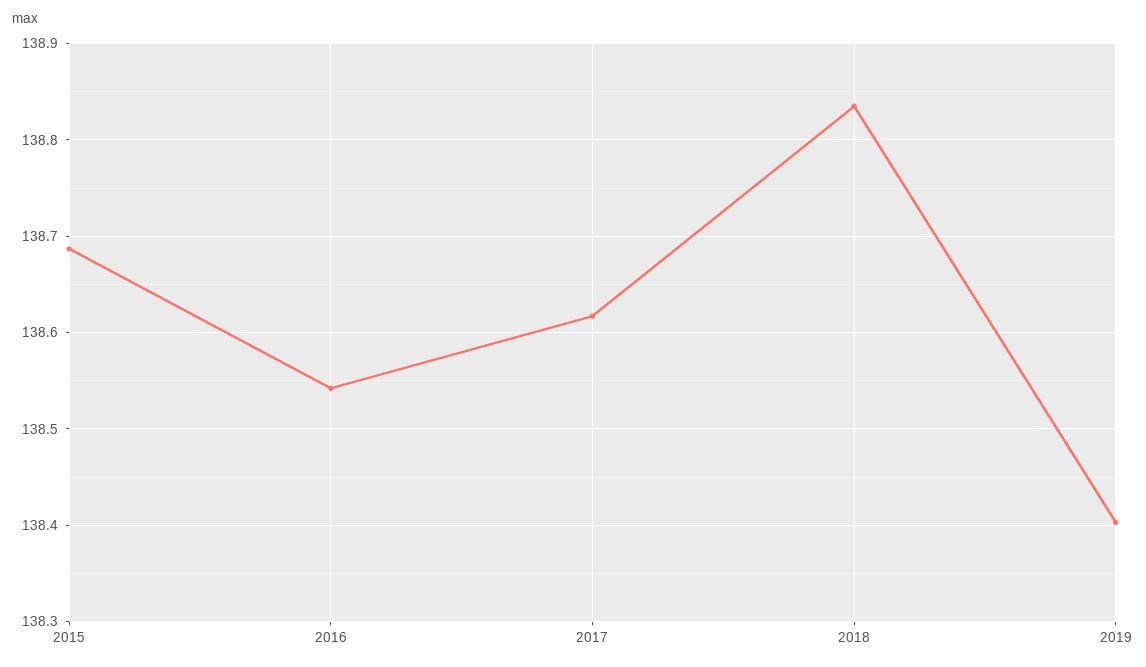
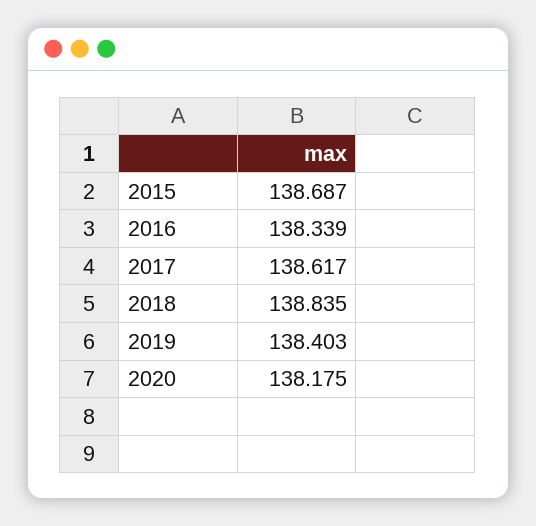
2016: 138.54 -> 138.339
2020: none -> 138.175

